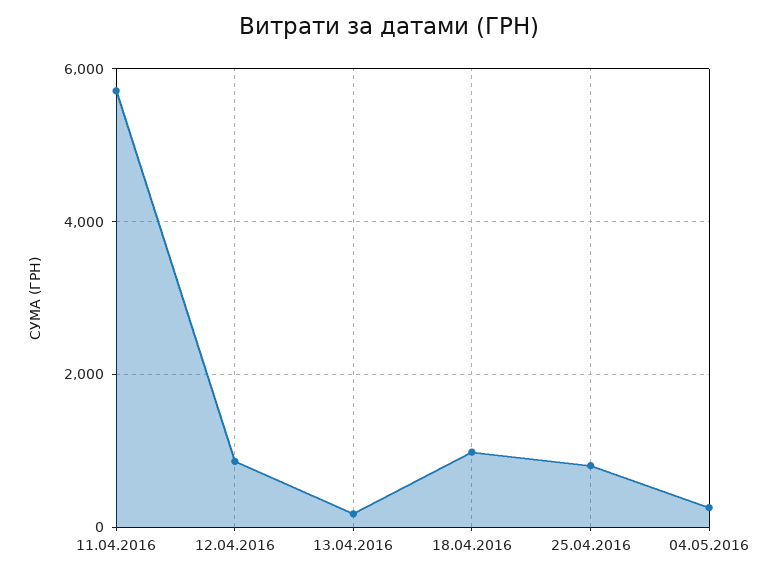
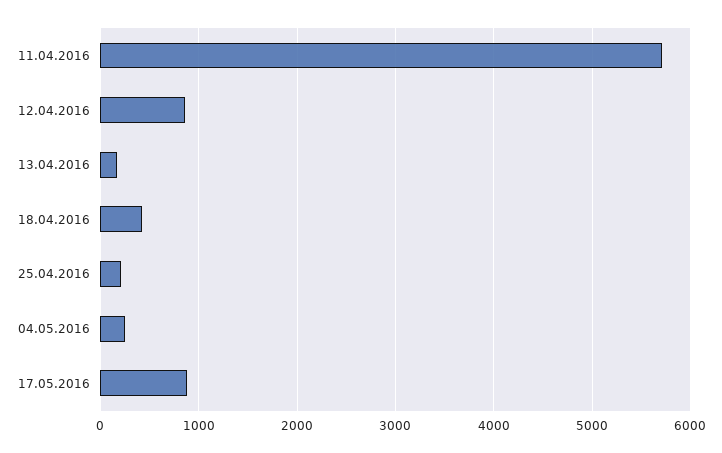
18.04.2016: 1000 -> 400
25.04.2016: 800 -> 200
17.05.2016: none -> 900

